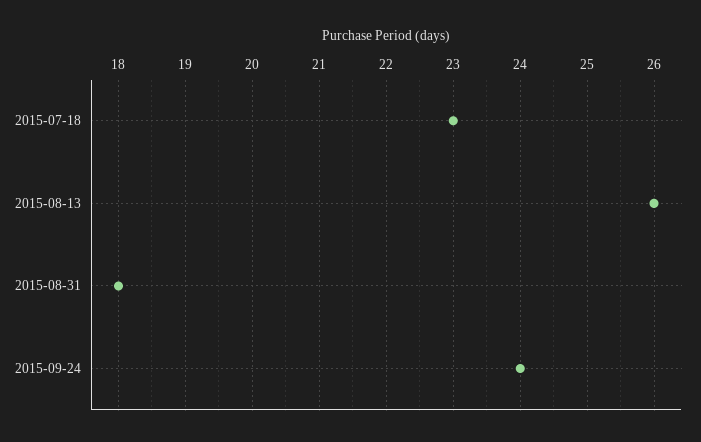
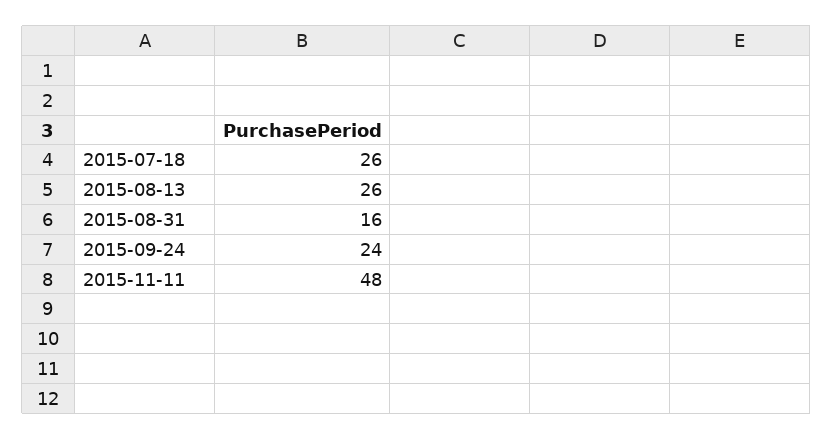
2015-07-18: 23 -> 26
2015-08-31: 18 -> 16
2015-11-11: none -> 48

